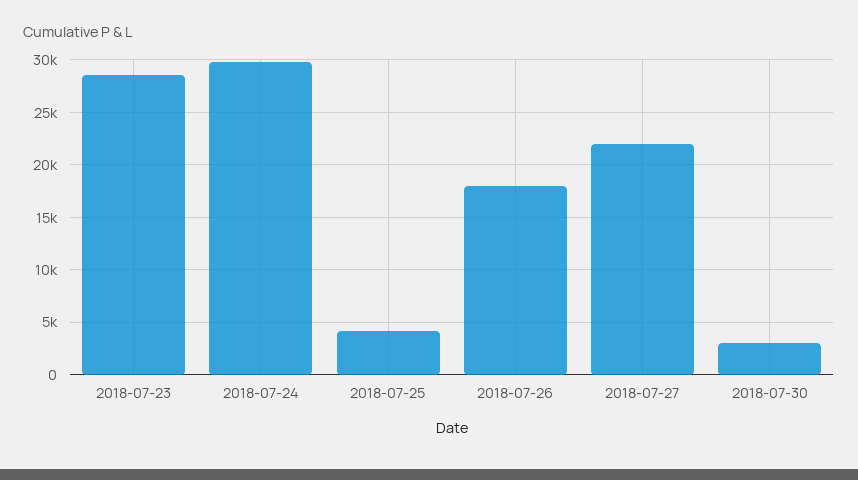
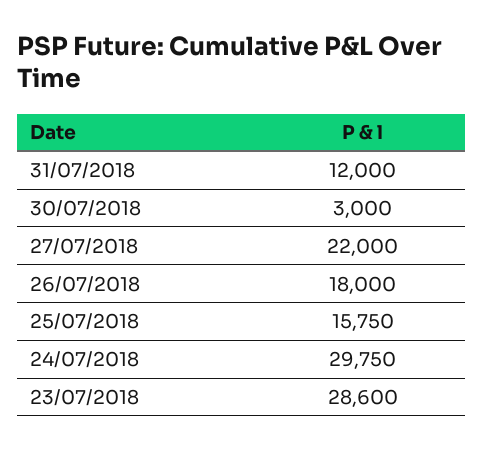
2018-07-25: 4000 -> 15750
31/07/2018: none -> 12000

